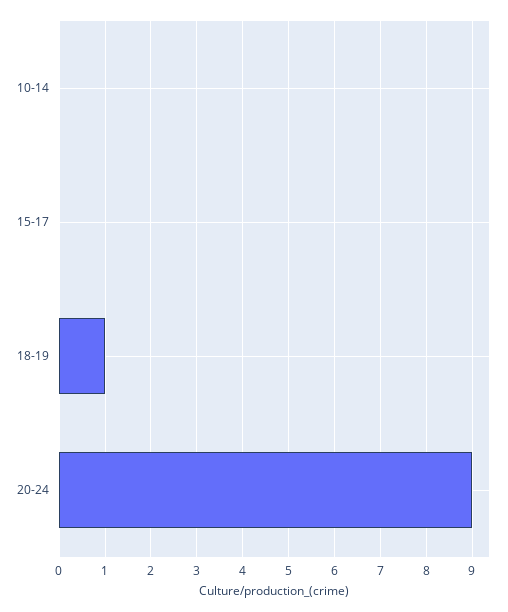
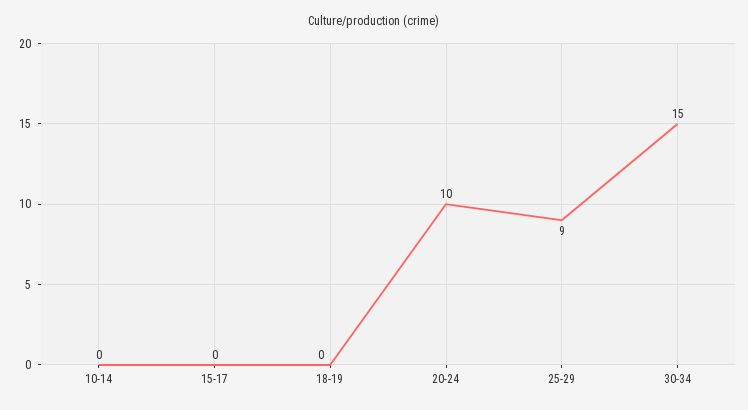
18-19: 1 -> 0
20-24: 9 -> 10
25-29: none -> 9
30-34: none -> 15

